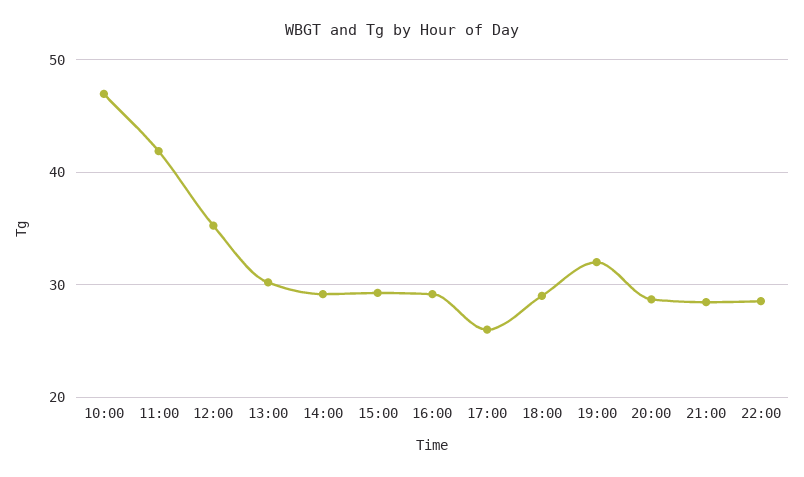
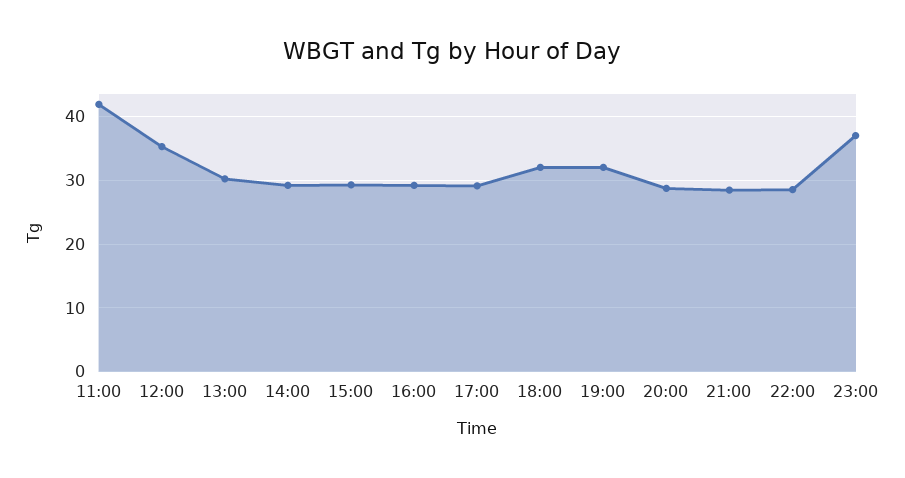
10:00: 47 -> none
17:00: 26 -> 29
18:00: 29 -> 32
23:00: none -> 37

